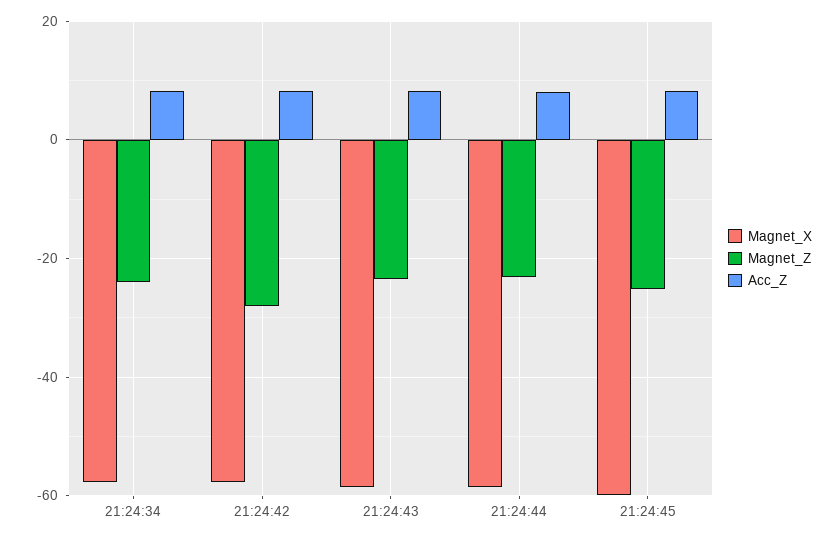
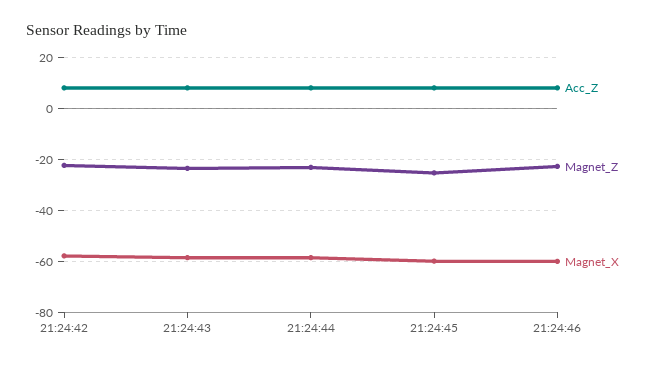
Magnet_X, 21:24:34: -58 -> none
Magnet_Z, 21:24:34: -24 -> none
Acc_Z, 21:24:34: 8 -> none
Magnet_Z, 21:24:42: -28 -> -22.5
Acc_Z, 21:24:46: none -> 7.5
Magnet_Z, 21:24:46: none -> -22.5
Magnet_X, 21:24:46: none -> -60

